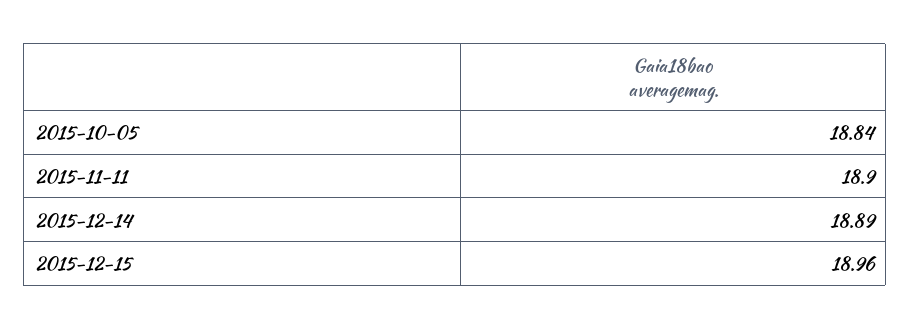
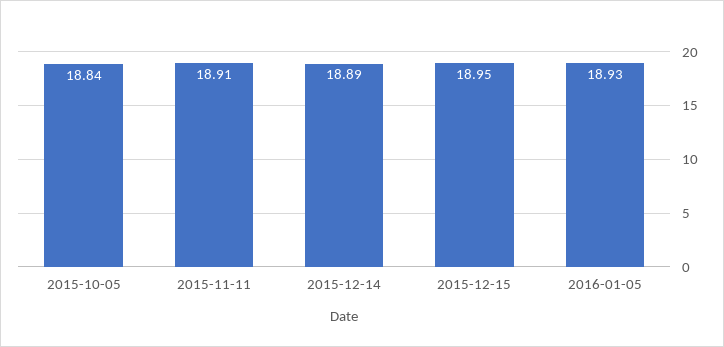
2015-11-11: 18.9 -> 18.91
2015-12-15: 18.96 -> 18.95
2016-01-05: none -> 18.93

